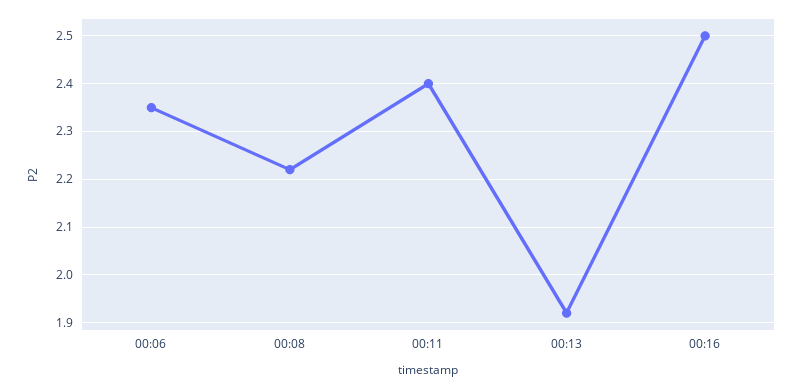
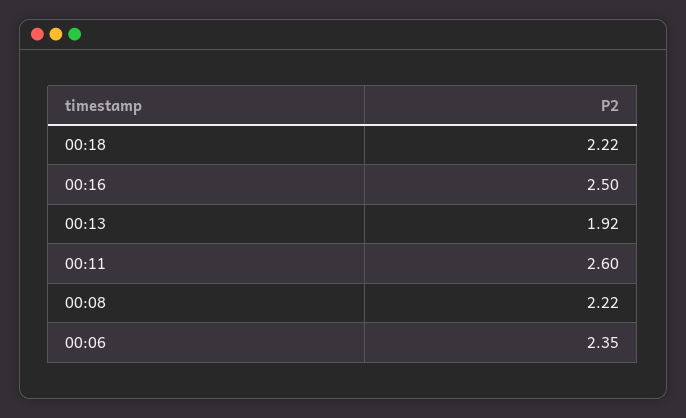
00:11: 2.4 -> 2.6
00:18: none -> 2.22

